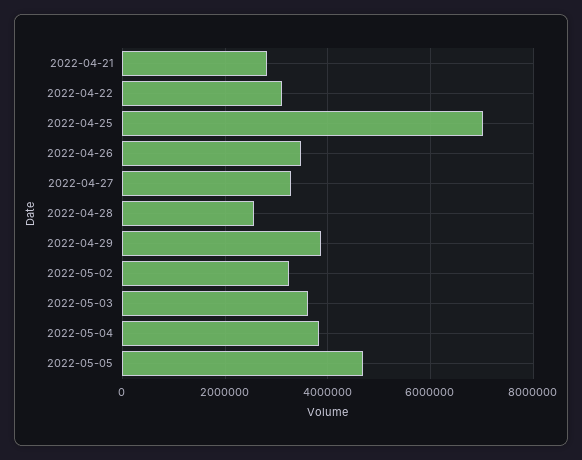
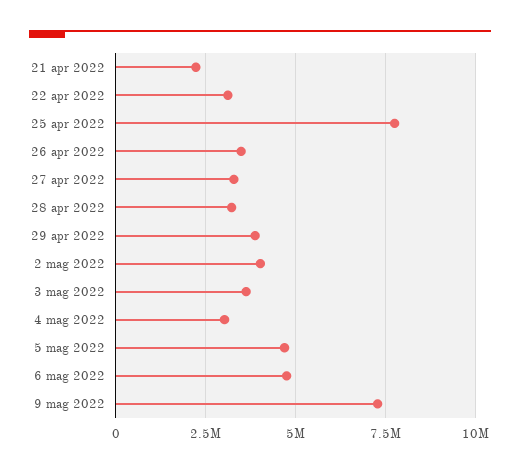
2022-04-21: 2800000 -> 2250000
2022-04-25: 7000000 -> 7750000
2022-04-28: 2600000 -> 3250000
2022-05-02: 3200000 -> 4000000
2022-05-04: 3800000 -> 3000000
6 mag 2022: none -> 4750000
9 mag 2022: none -> 7250000

